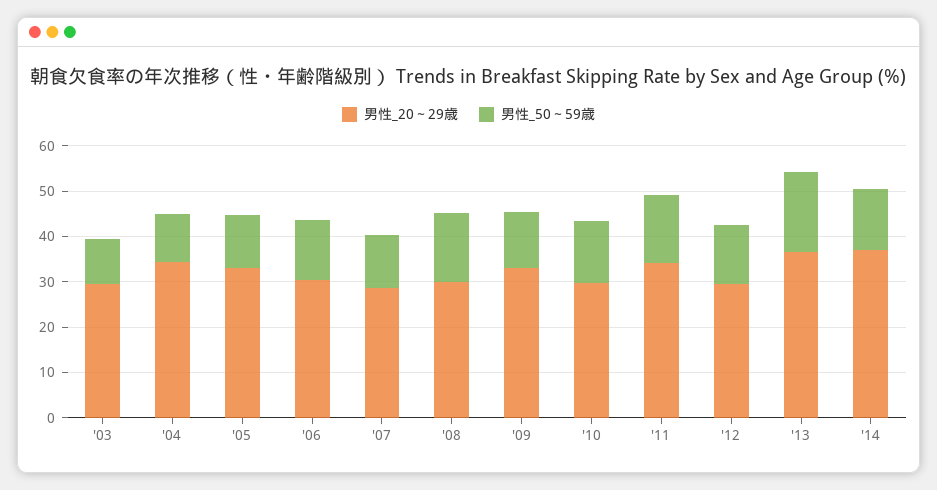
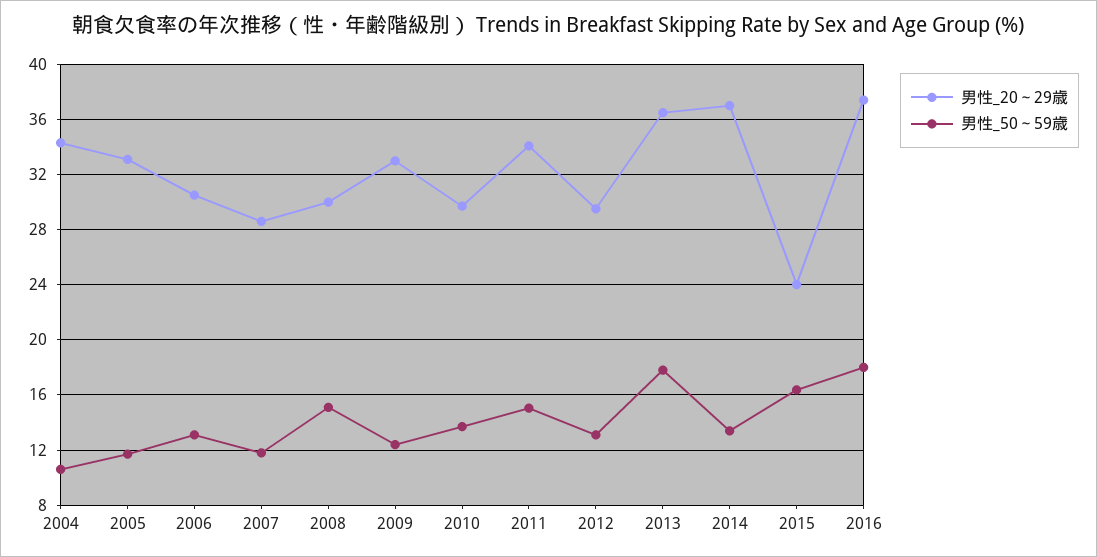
男性_20～29歳, '03: 30 -> none
男性_50～59歳, '03: 10 -> none
男性_20～29歳, 2015: none -> 24
男性_50～59歳, 2015: none -> 16.5
男性_20～29歳, 2016: none -> 37.5
男性_50～59歳, 2016: none -> 18

